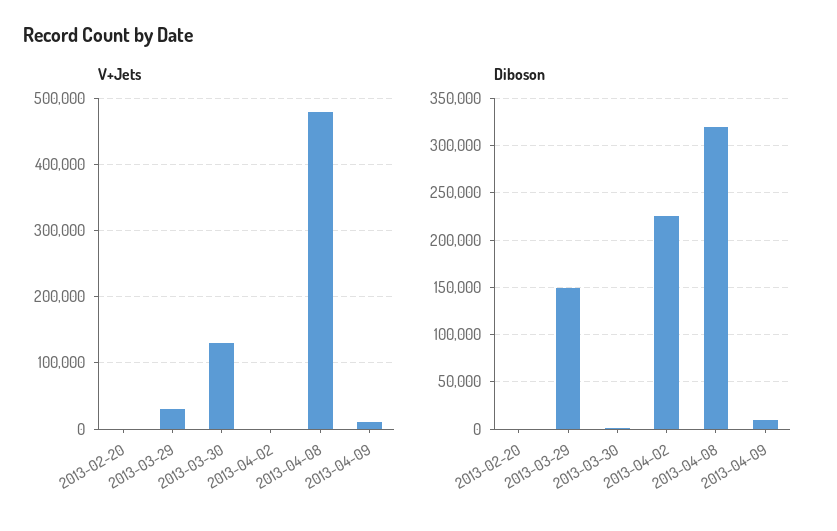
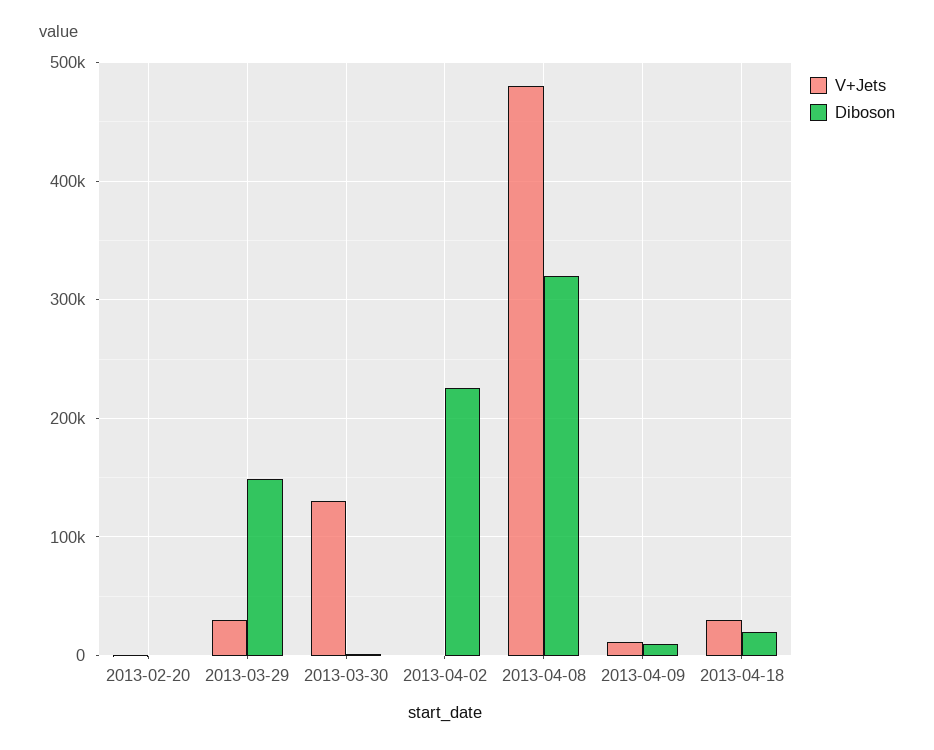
V+Jets, 2013-04-18: none -> 30000
Diboson, 2013-04-18: none -> 20000

